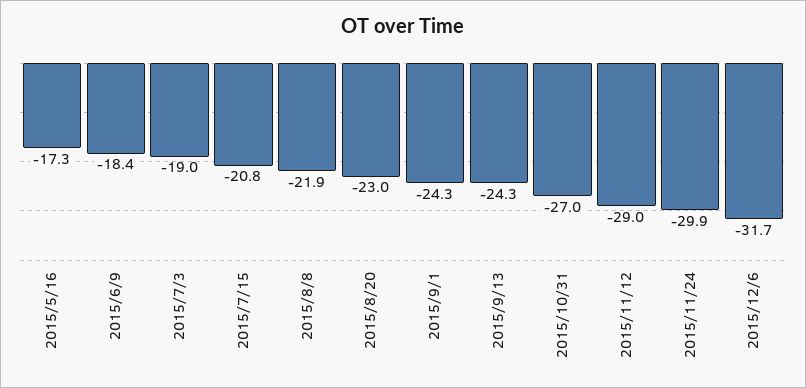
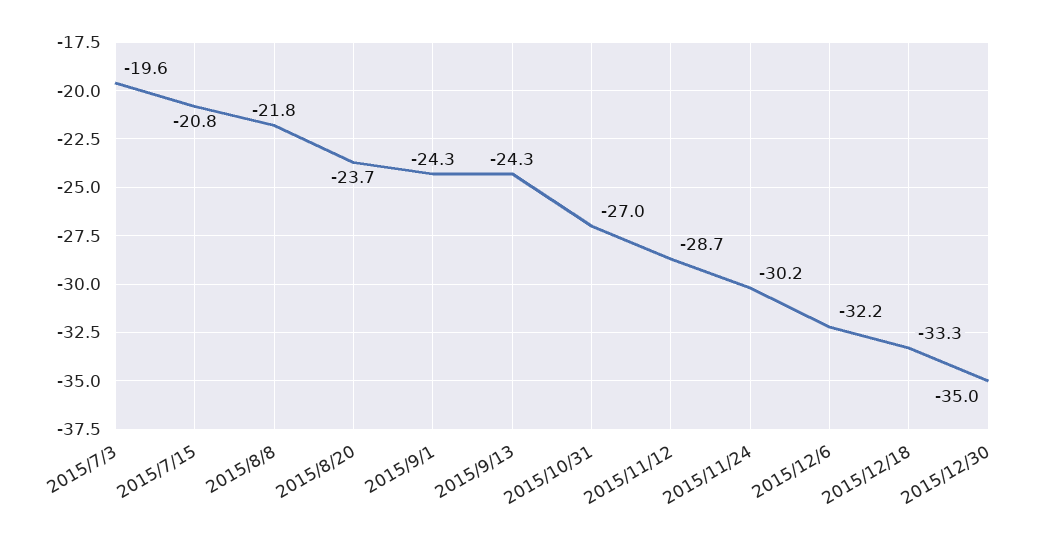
2015/5/16: -17.3 -> none
2015/6/9: -18.4 -> none
2015/7/3: -19 -> -19.6
2015/8/8: -21.9 -> -21.8
2015/8/20: -23 -> -23.7
2015/11/12: -29 -> -28.7
2015/11/24: -29.9 -> -30.2
2015/12/6: -31.7 -> -32.2
2015/12/18: none -> -33.3
2015/12/30: none -> -35

